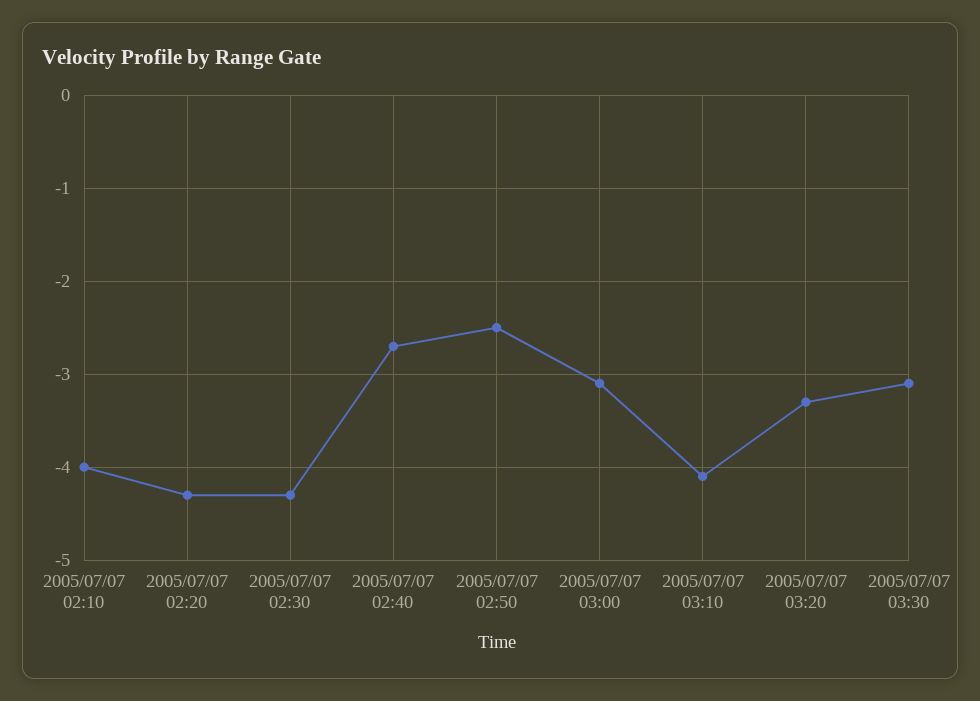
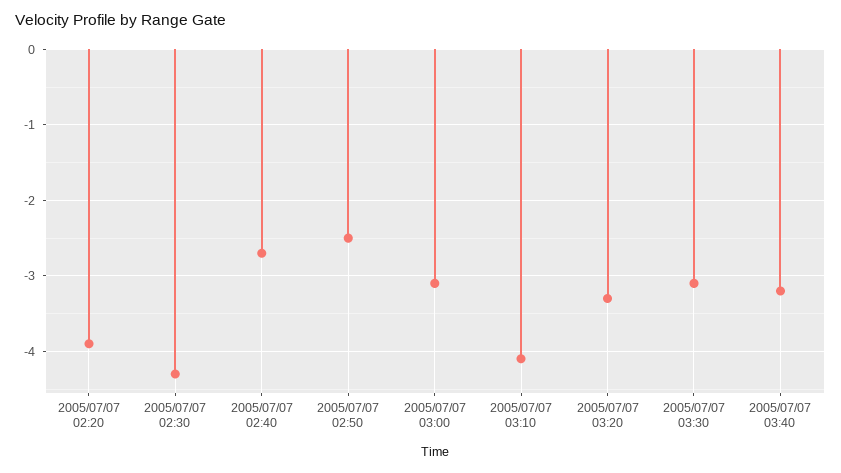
2005/07/07 02:10: -4 -> none
2005/07/07 02:20: -4.3 -> -3.9
2005/07/07 03:40: none -> -3.2

